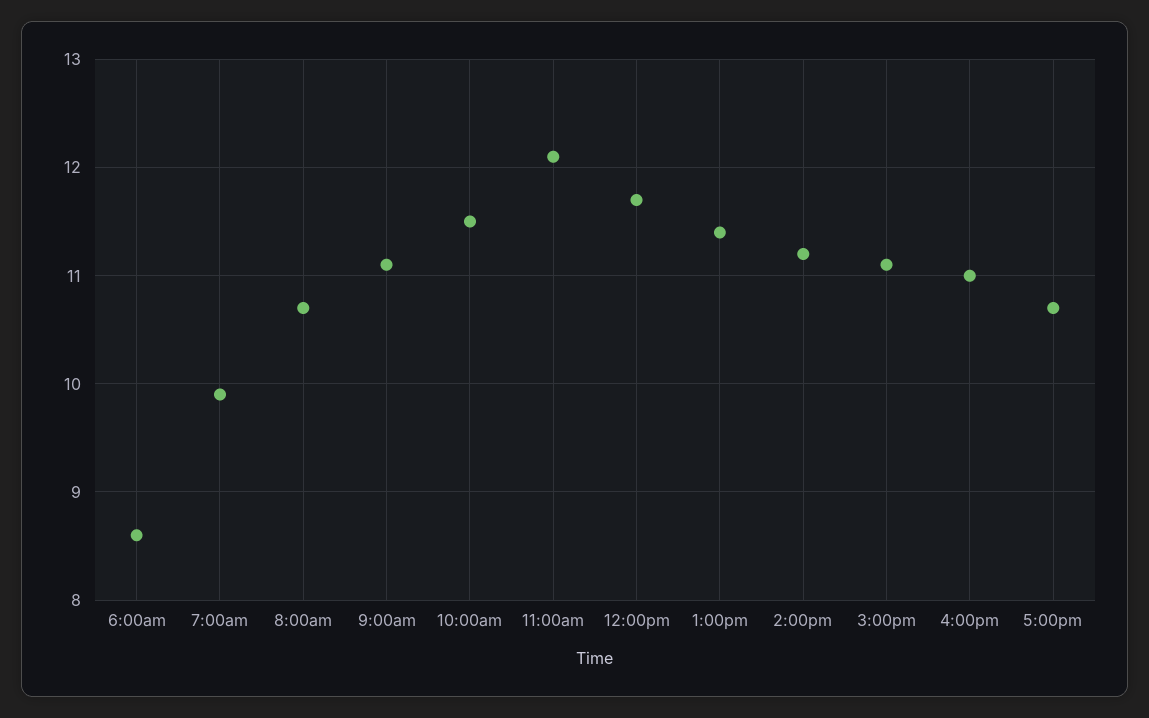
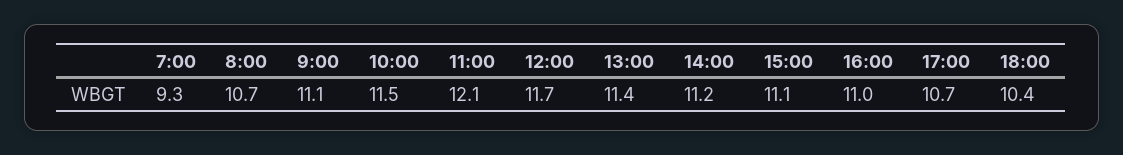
6:00am: 8.6 -> none
7:00am: 9.9 -> 9.3
18:00: none -> 10.4

